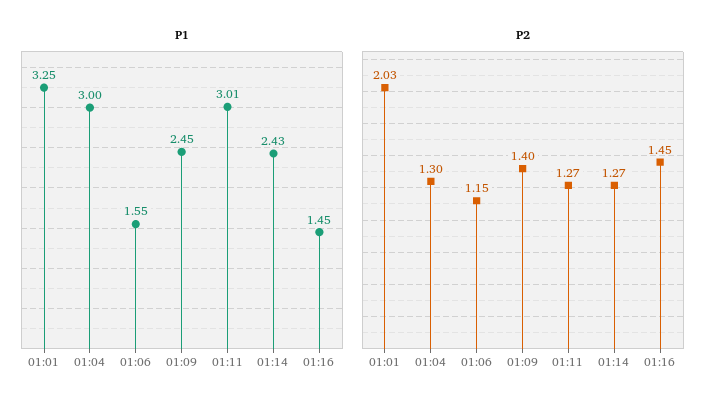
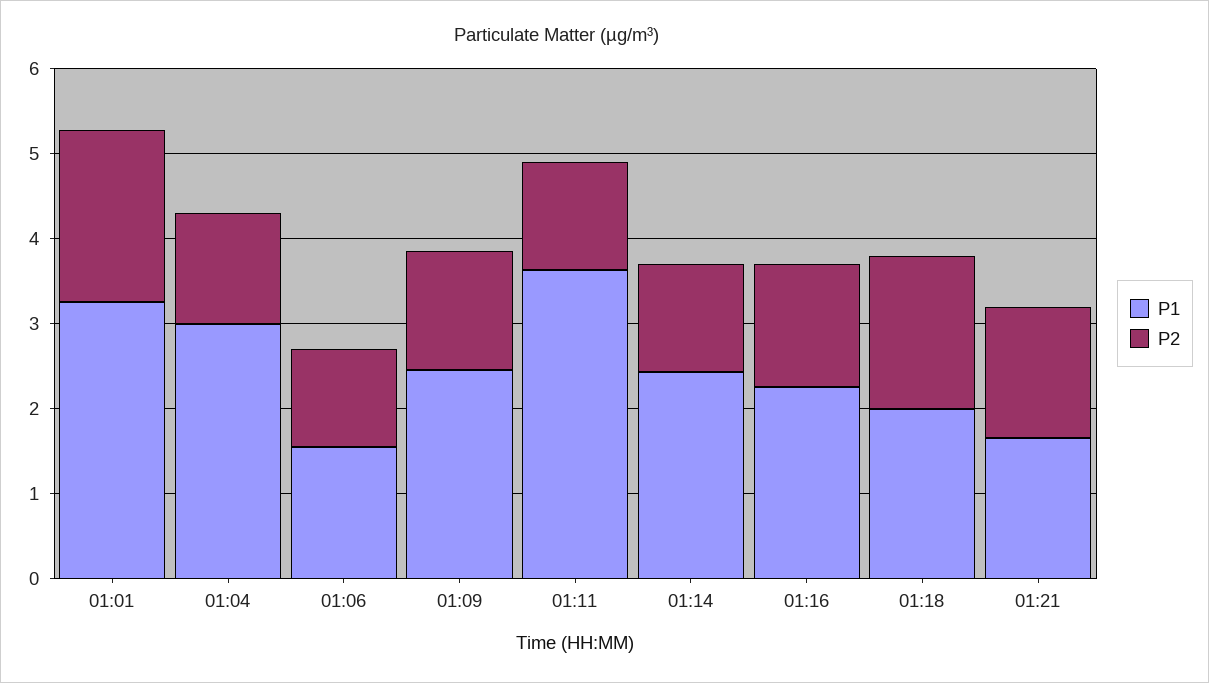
P1, 01:11: 3.01 -> 3.6
P1, 01:16: 1.45 -> 2.2
P1, 01:18: none -> 2
P2, 01:18: none -> 1.8
P1, 01:21: none -> 1.6
P2, 01:21: none -> 1.6

